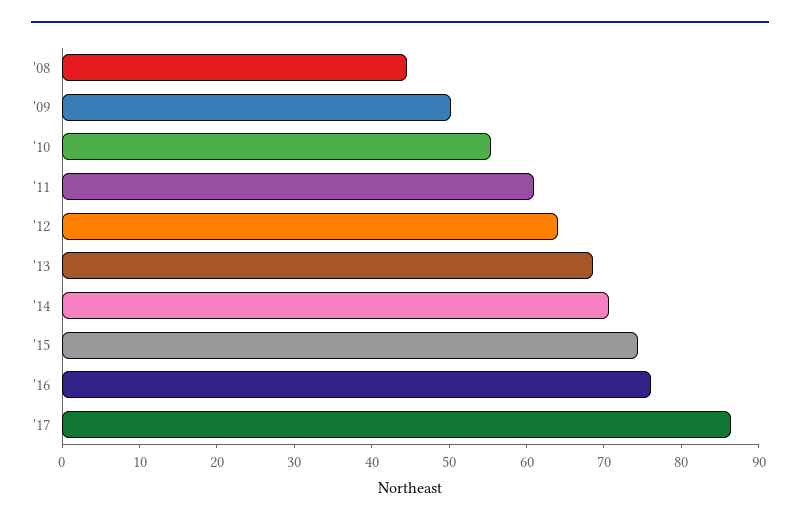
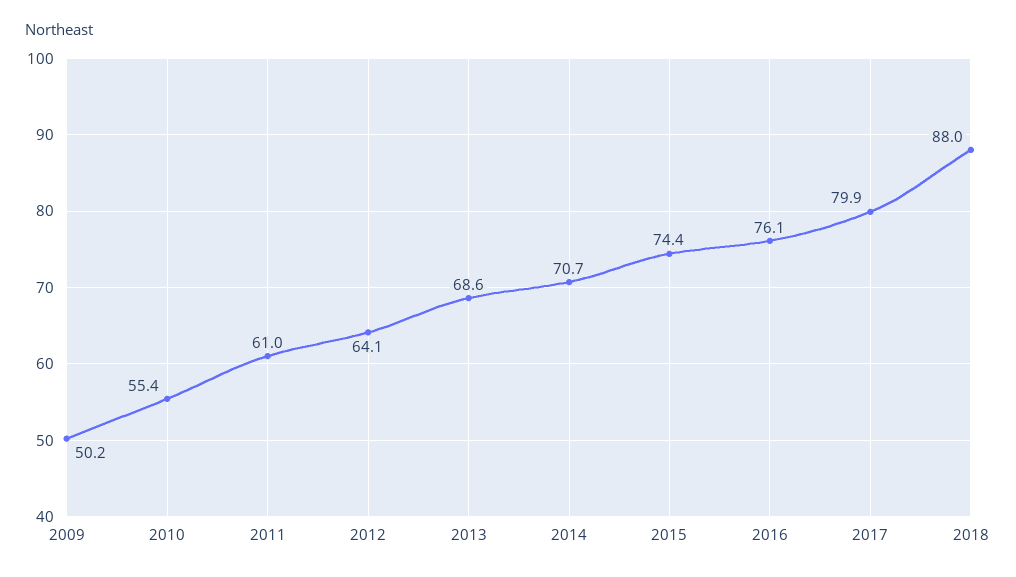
'08: 44 -> none
'17: 86 -> 79.9
2018: none -> 88

